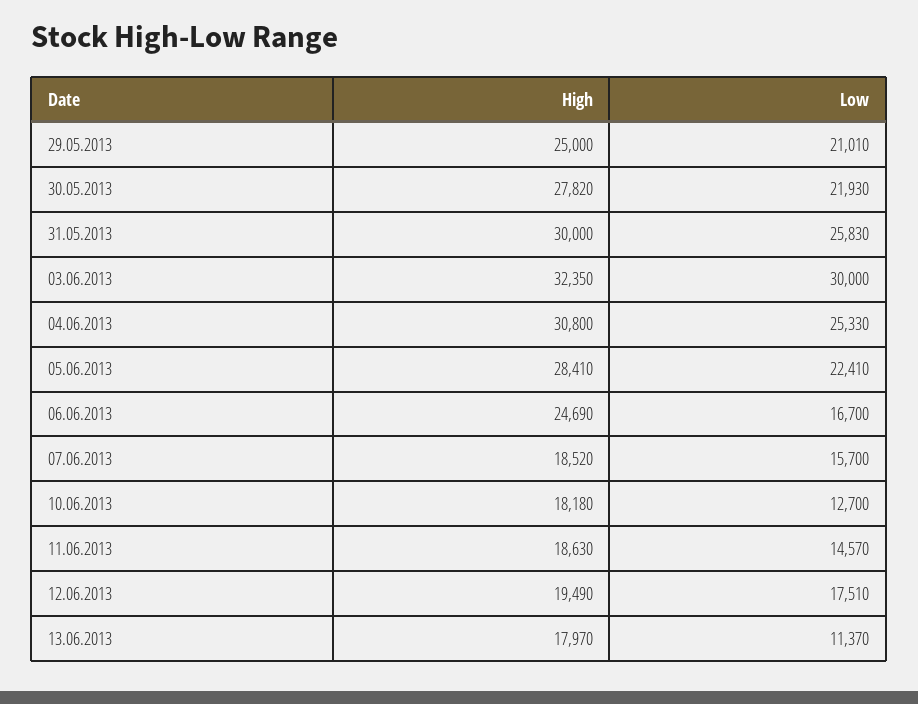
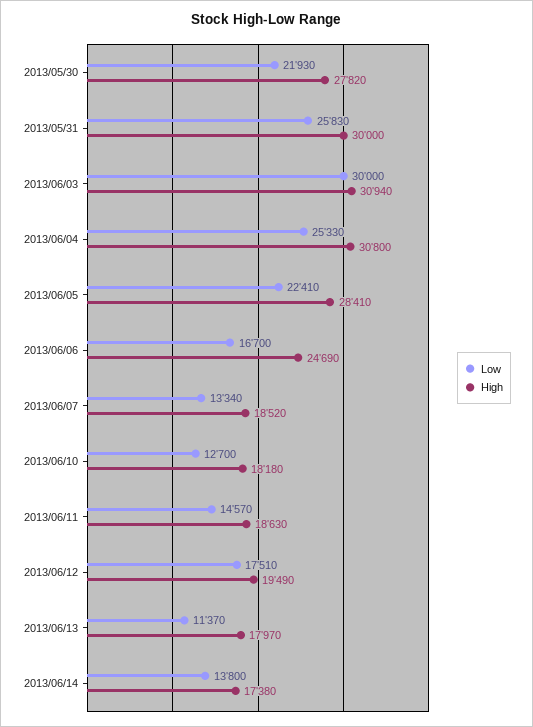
High, 29.05.2013: 25000 -> none
Low, 29.05.2013: 21010 -> none
High, 03.06.2013: 32350 -> 30940
Low, 07.06.2013: 15700 -> 13340
Low, 2013/06/14: none -> 13800
High, 2013/06/14: none -> 17380

